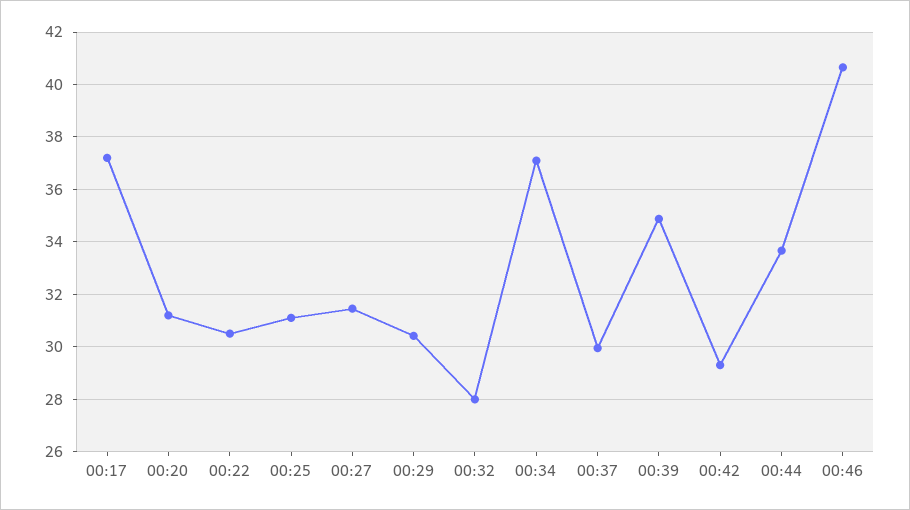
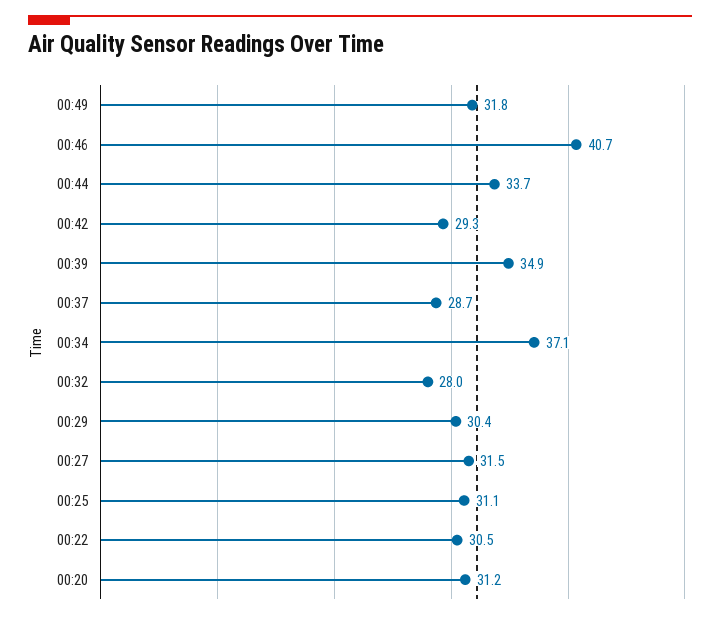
00:17: 37.25 -> none
00:37: 30 -> 28.7
00:49: none -> 31.8

